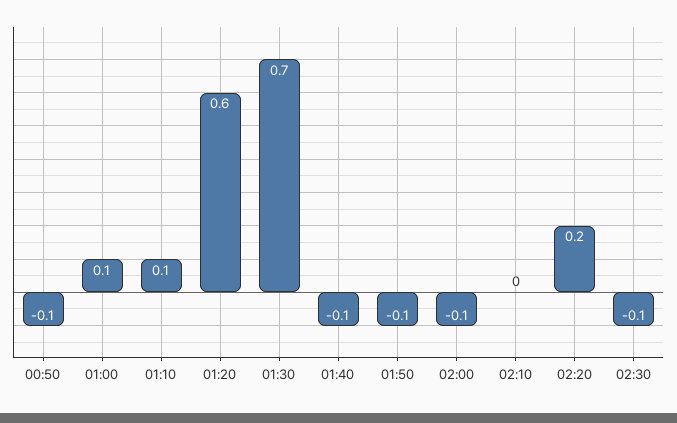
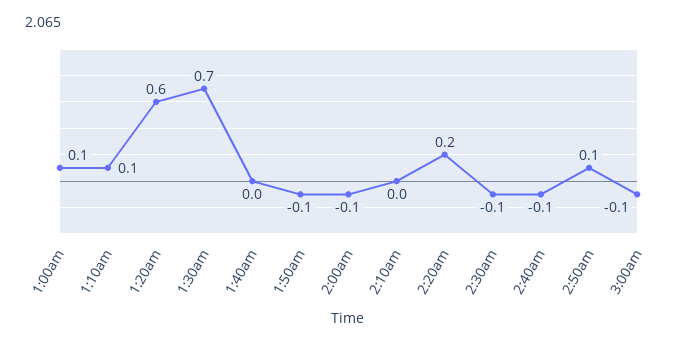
00:50: -0.1 -> none
01:40: -0.1 -> 0
2:40am: none -> -0.1
2:50am: none -> 0.1
3:00am: none -> -0.1

